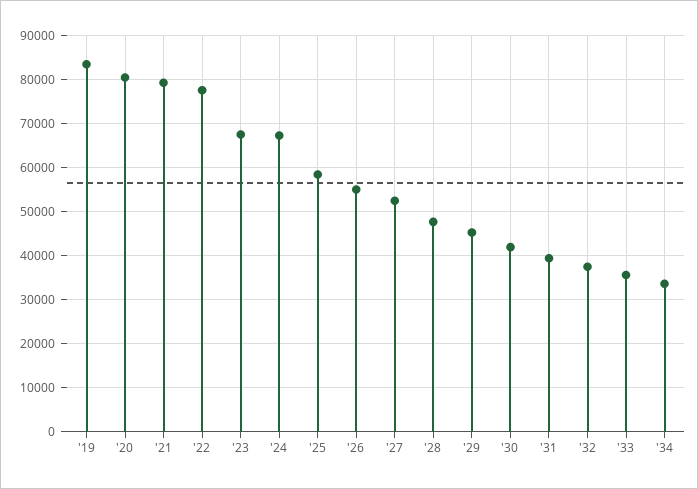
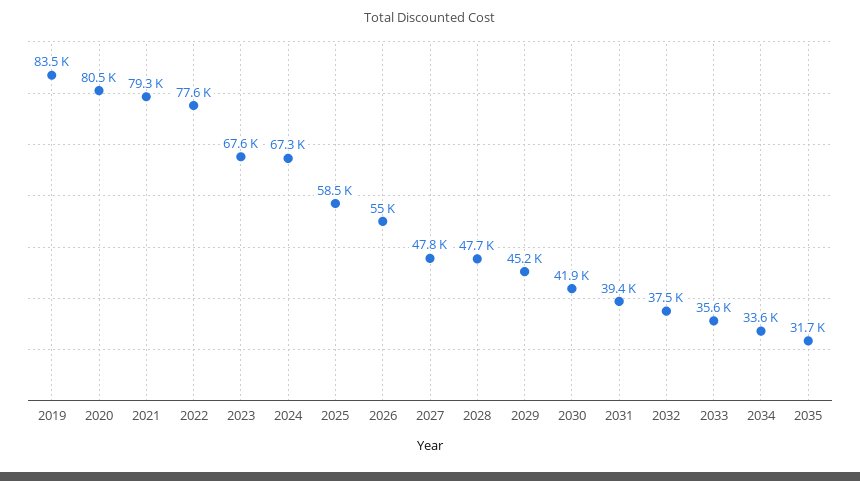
'27: 52000 -> 47800
2035: none -> 31700

